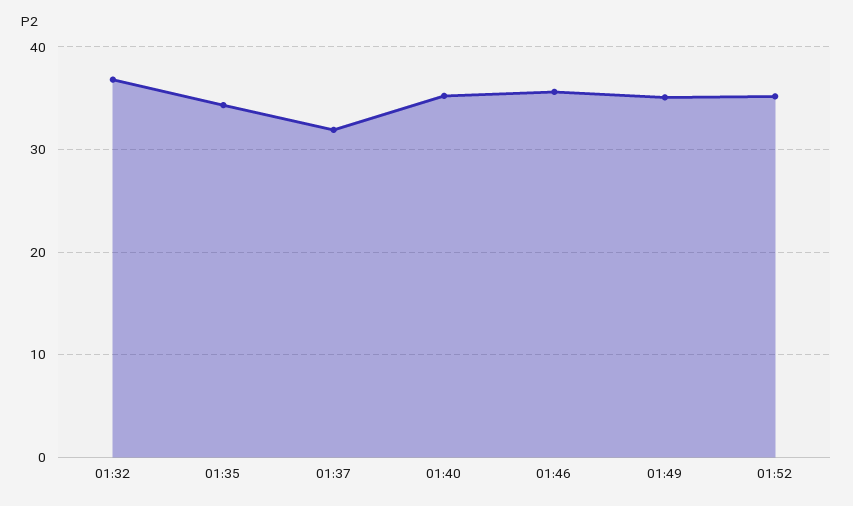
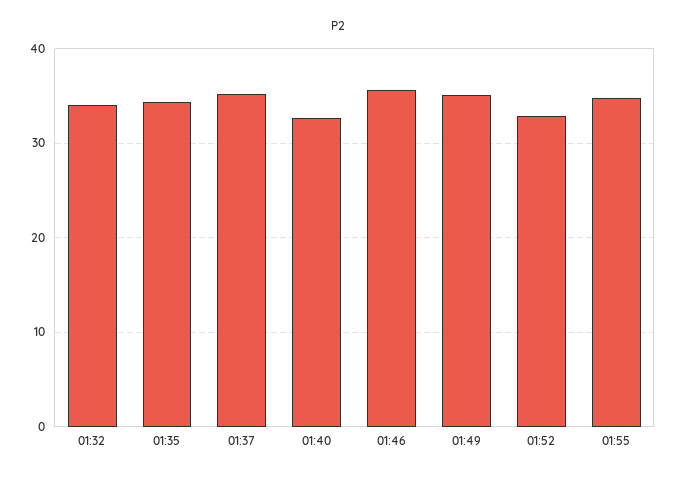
01:32: 37 -> 34
01:37: 32 -> 35
01:40: 35 -> 33
01:52: 35 -> 33
01:55: none -> 35

